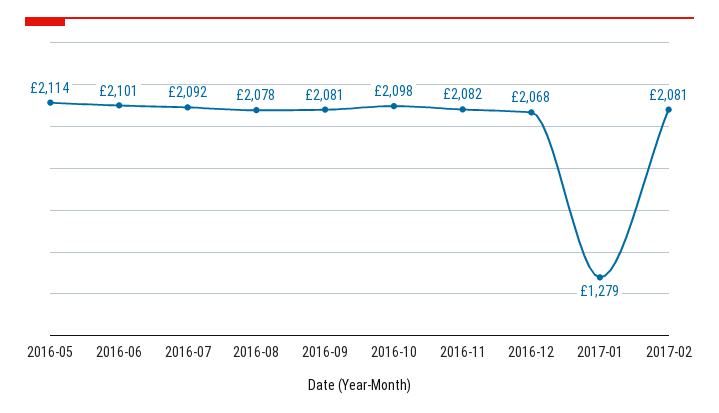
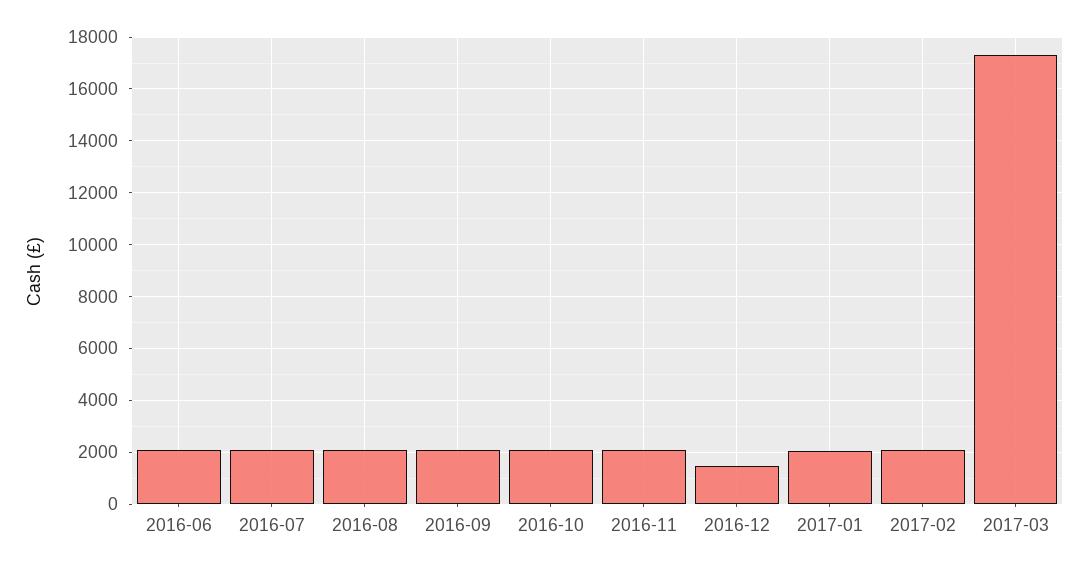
2016-05: 2114 -> none
2016-12: 2068 -> 1500
2017-01: 1279 -> 2000
2017-03: none -> 17250

